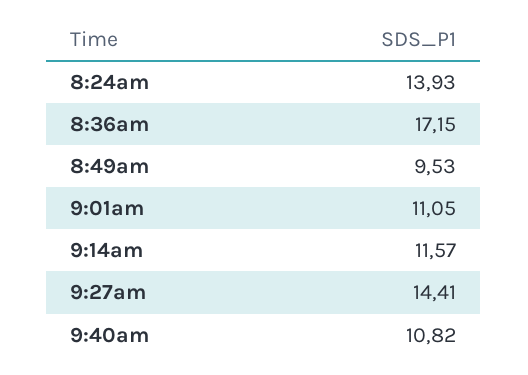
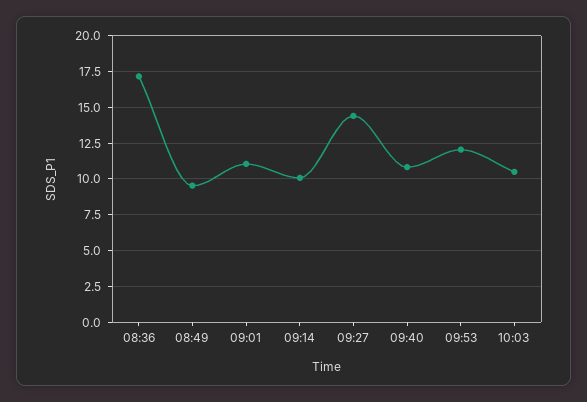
8:24am: 13.93 -> none
9:14am: 11.57 -> 10
09:53: none -> 12
10:03: none -> 10.5

